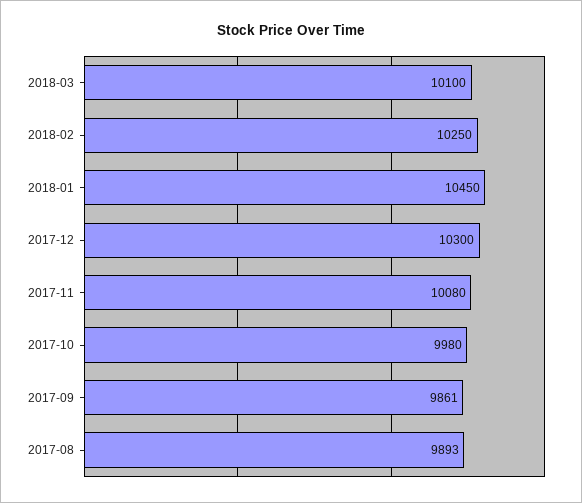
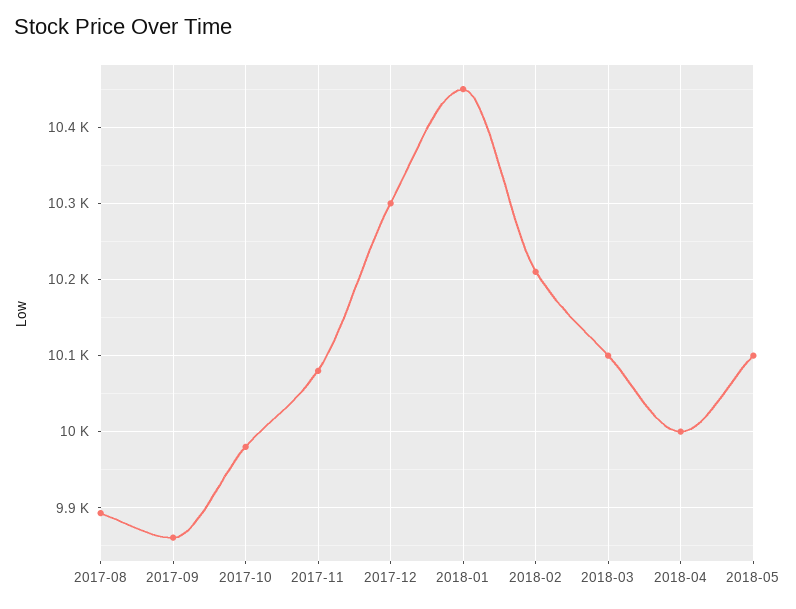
2018-02: 10250 -> 10210
2018-04: none -> 10000
2018-05: none -> 10100

